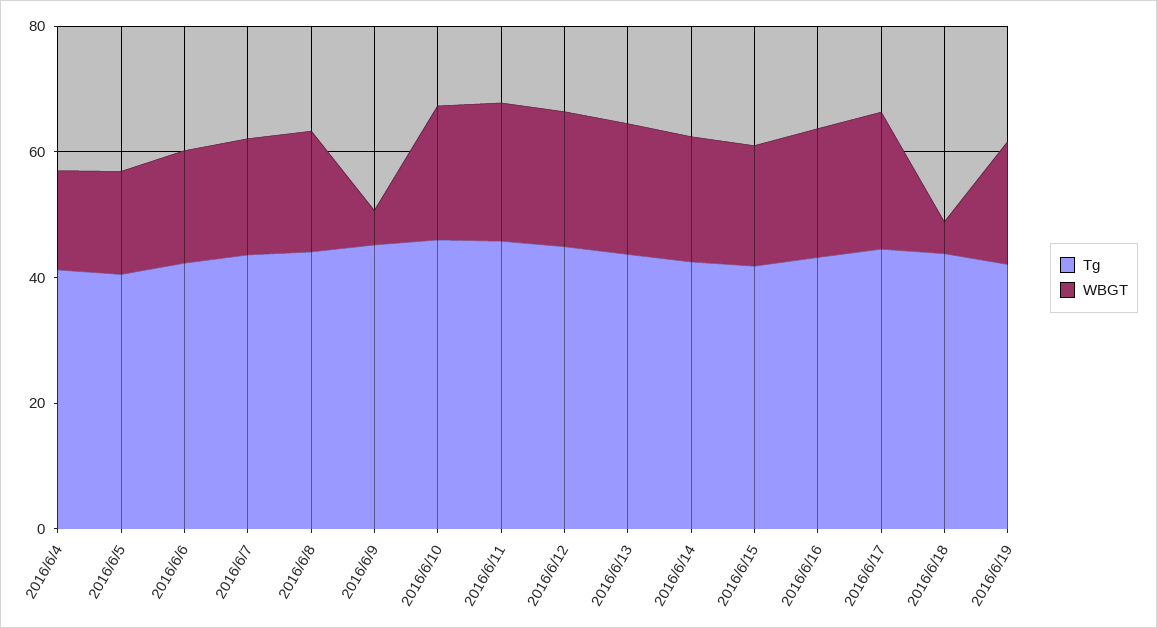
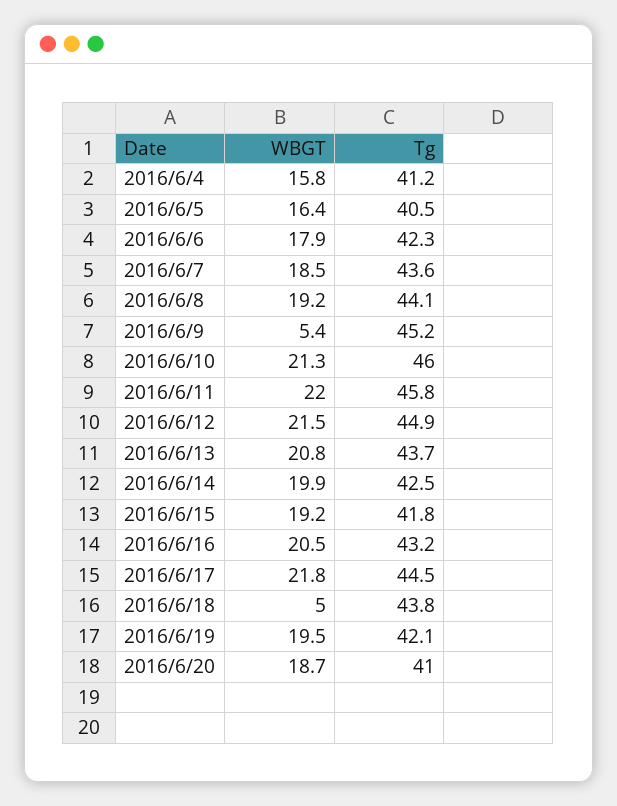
WBGT, 2016/6/20: none -> 18.7
Tg, 2016/6/20: none -> 41

